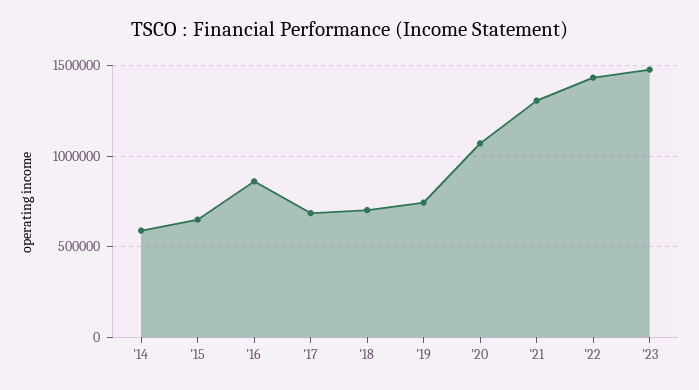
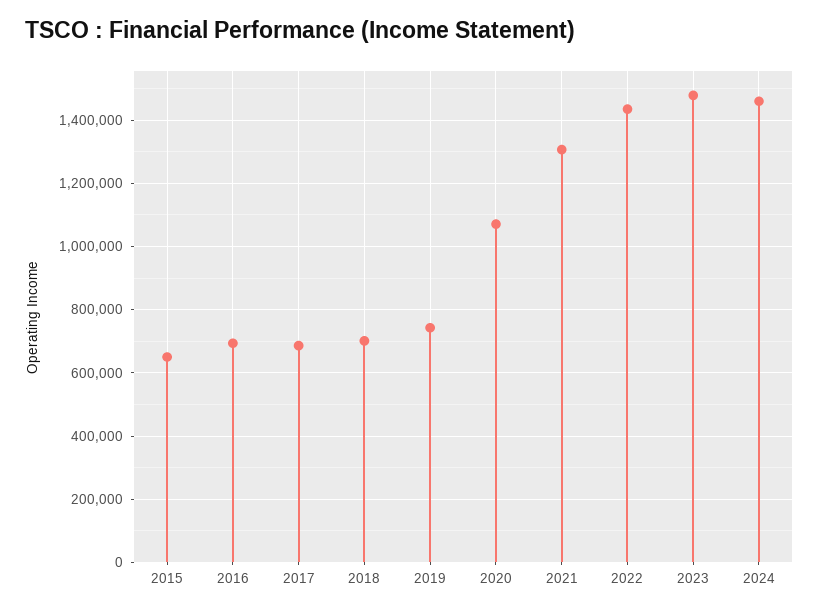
'14: 600000 -> none
'16: 850000 -> 700000
2024: none -> 1460000

